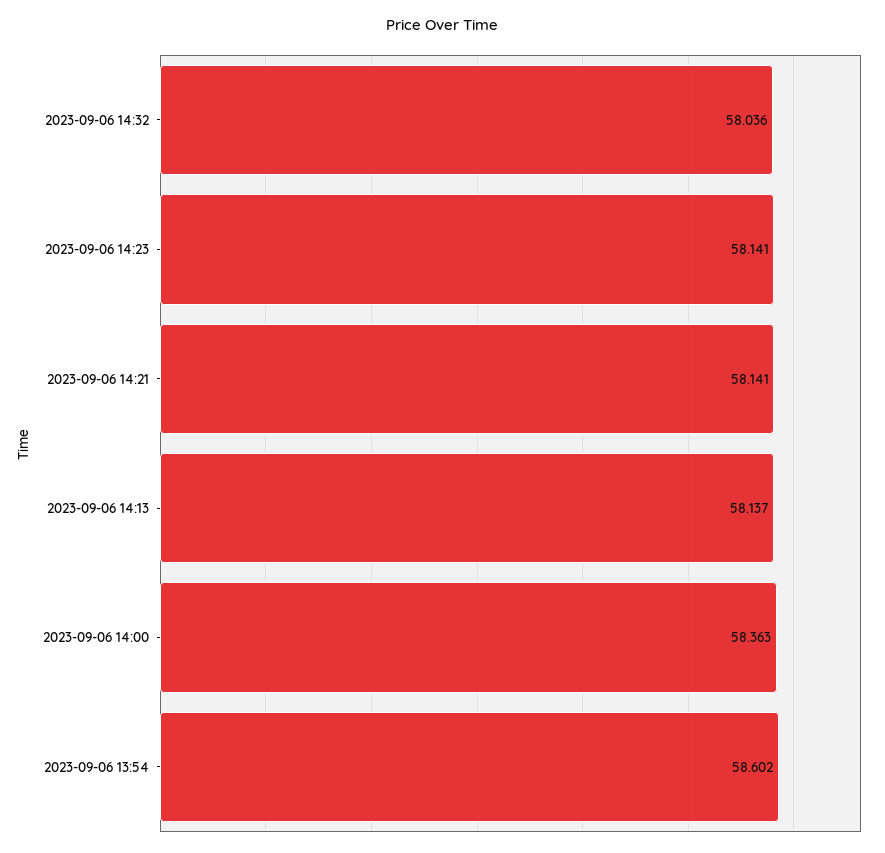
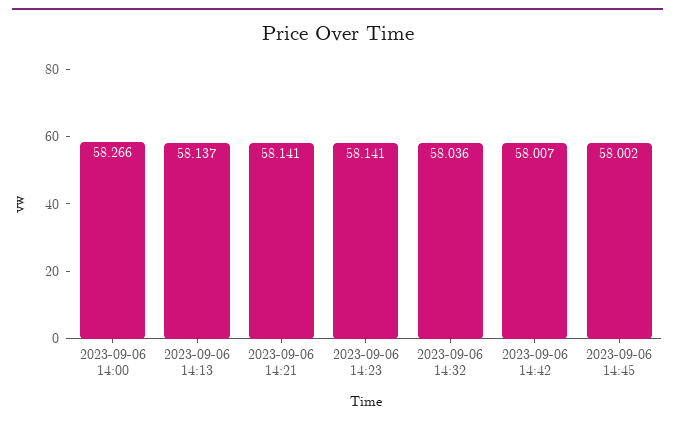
2023-09-06 14:00: 58.363 -> 58.266
2023-09-06 13:54: 58.602 -> none
2023-09-06 14:42: none -> 58.007
2023-09-06 14:45: none -> 58.002

